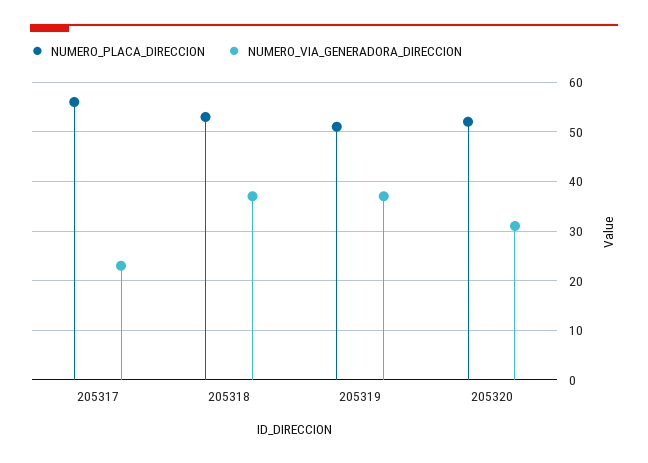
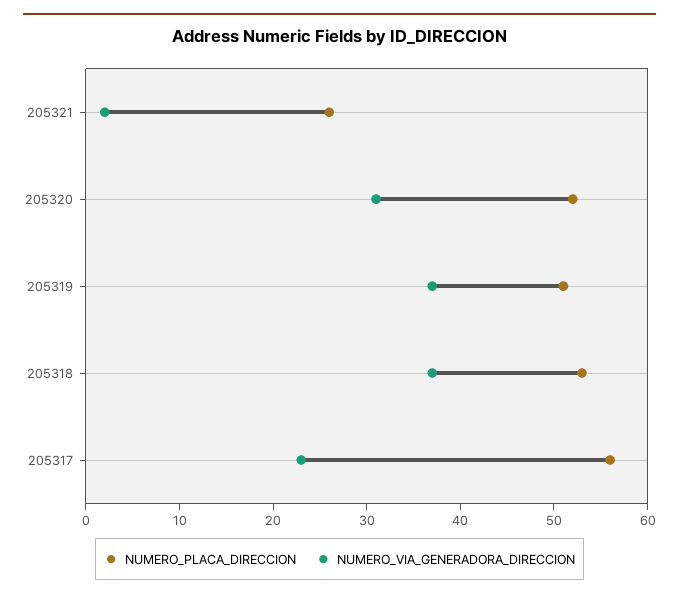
NUMERO_PLACA_DIRECCION, 205321: none -> 26
NUMERO_VIA_GENERADORA_DIRECCION, 205321: none -> 2

